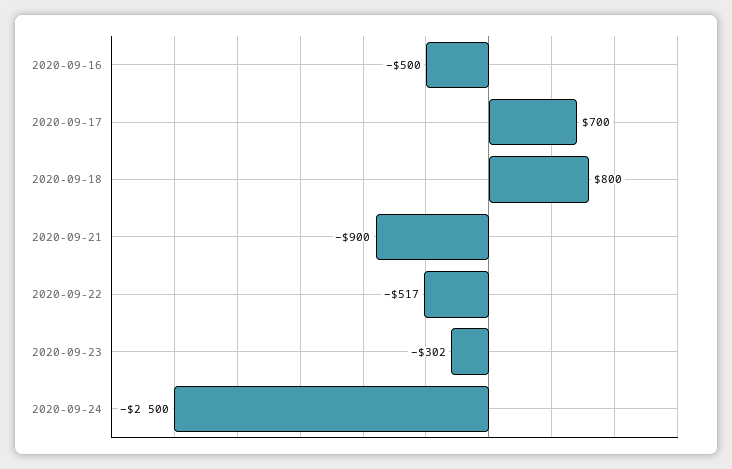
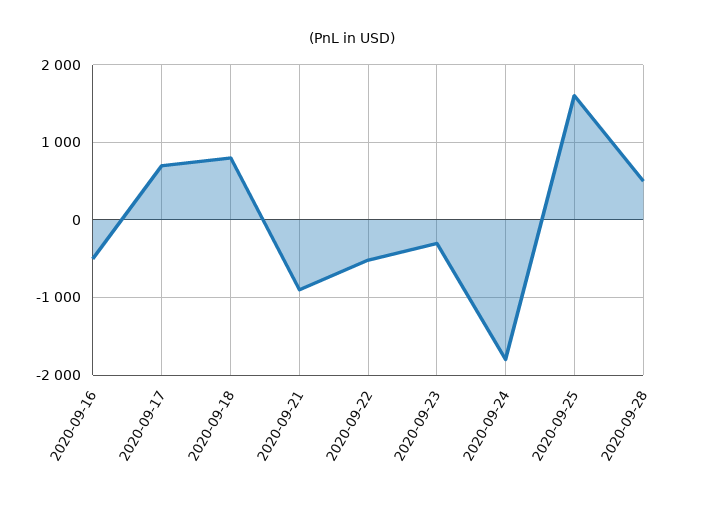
2020-09-24: -2500 -> -1800
2020-09-25: none -> 1600
2020-09-28: none -> 500

